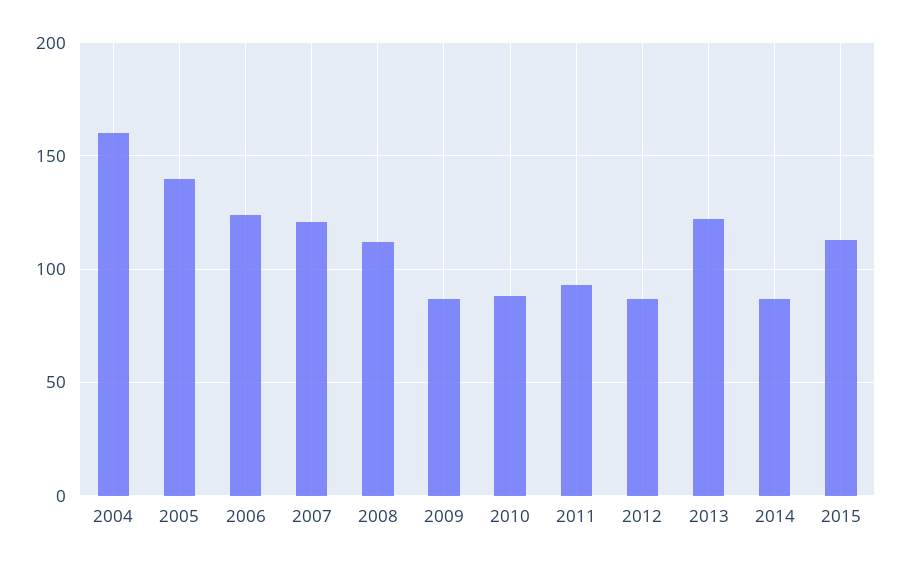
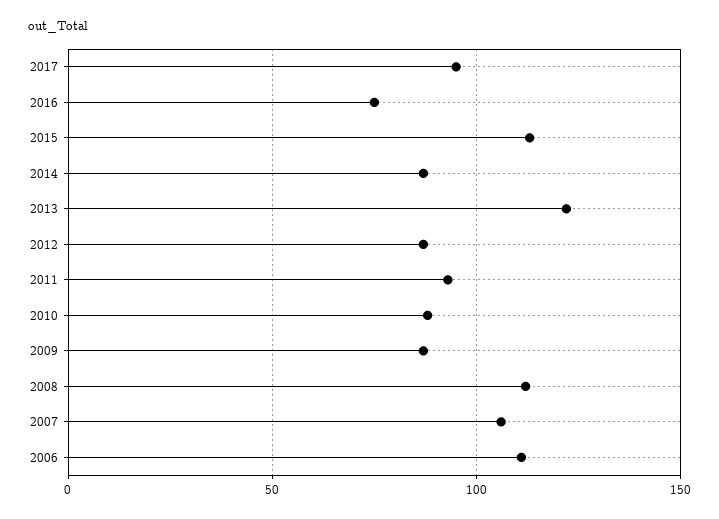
2004: 160 -> none
2005: 140 -> none
2006: 125 -> 110
2007: 120 -> 105
2017: none -> 95
2016: none -> 75

